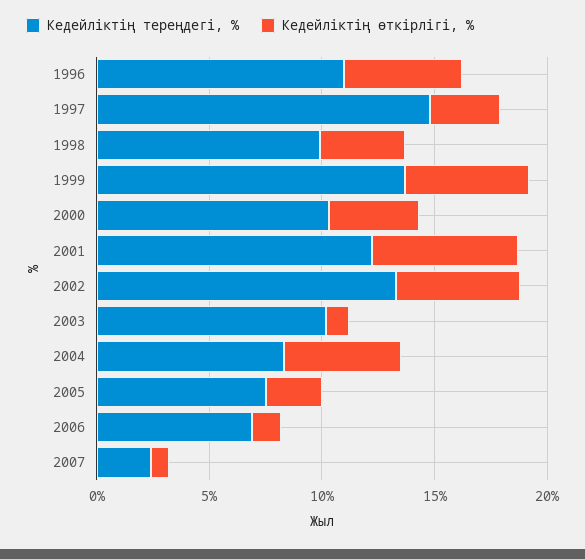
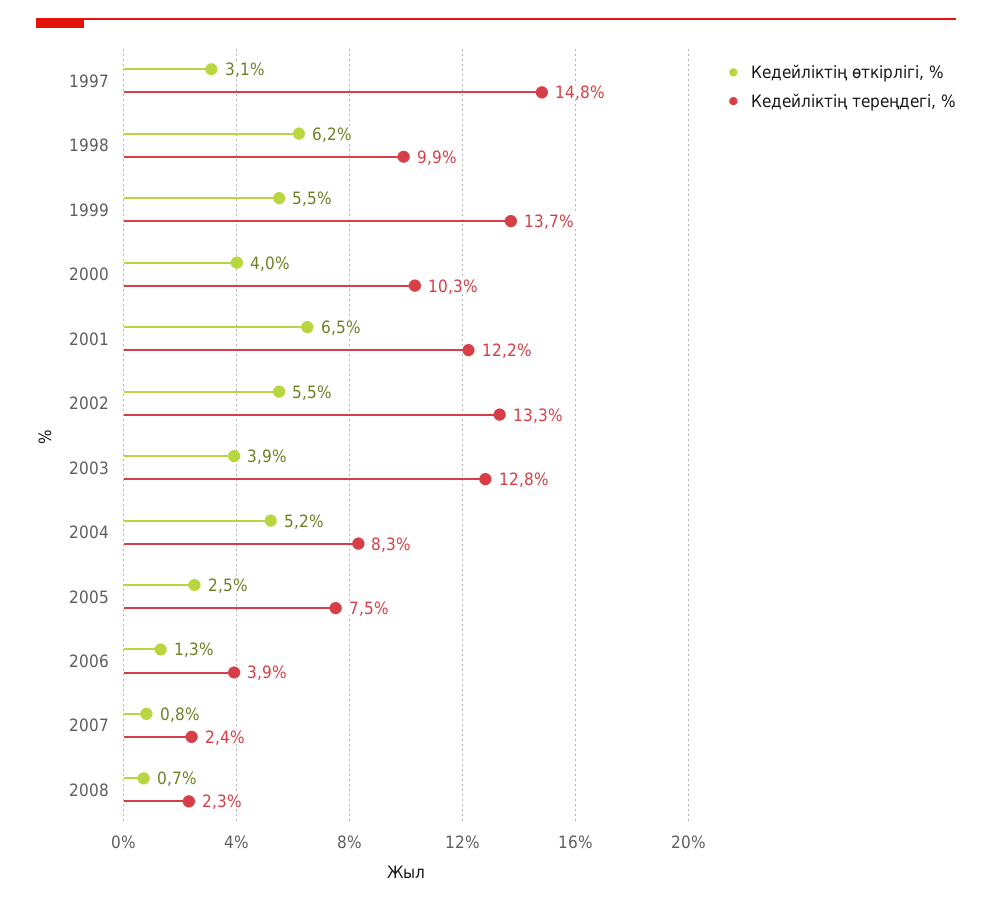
Кедейліктің тереңдегі, %, 1996: 11 -> none
Кедейліктің өткірлігі, %, 1996: 5 -> none
Кедейліктің өткірлігі, %, 1998: 4 -> 6.2
Кедейліктің тереңдегі, %, 2003: 10 -> 12.8
Кедейліктің өткірлігі, %, 2003: 1 -> 3.9
Кедейліктің тереңдегі, %, 2006: 7 -> 3.9
Кедейліктің өткірлігі, %, 2008: none -> 0.7
Кедейліктің тереңдегі, %, 2008: none -> 2.3

